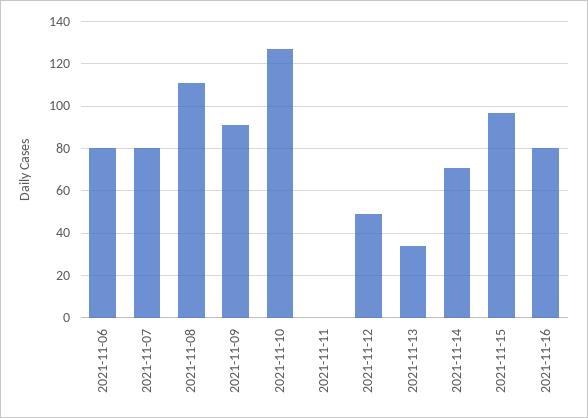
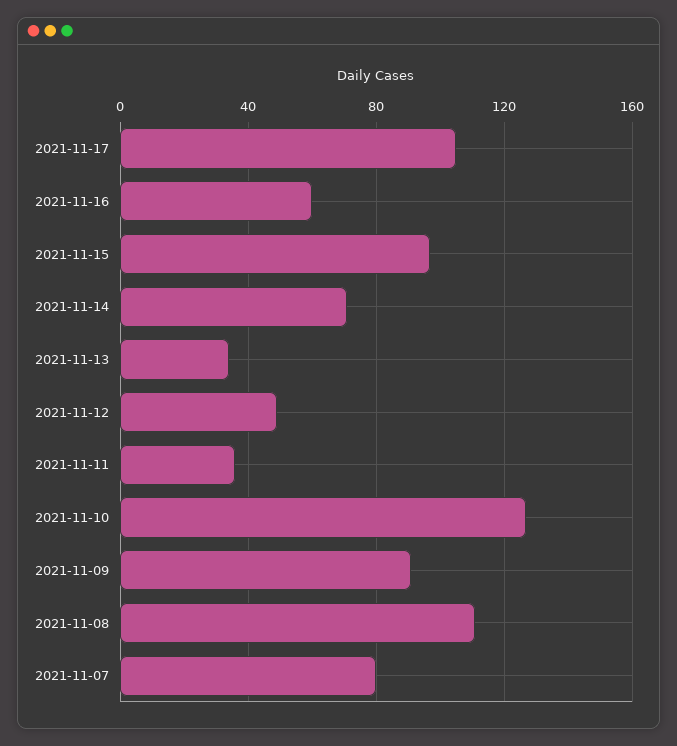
2021-11-06: 80 -> none
2021-11-11: 0 -> 35
2021-11-16: 80 -> 60
2021-11-17: none -> 105

